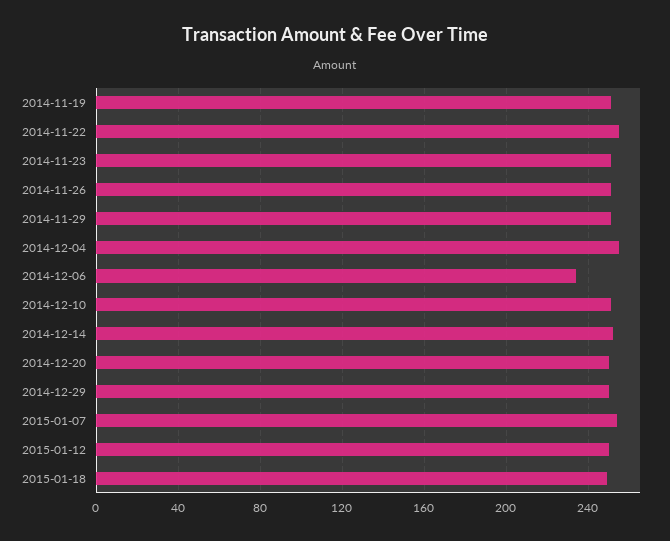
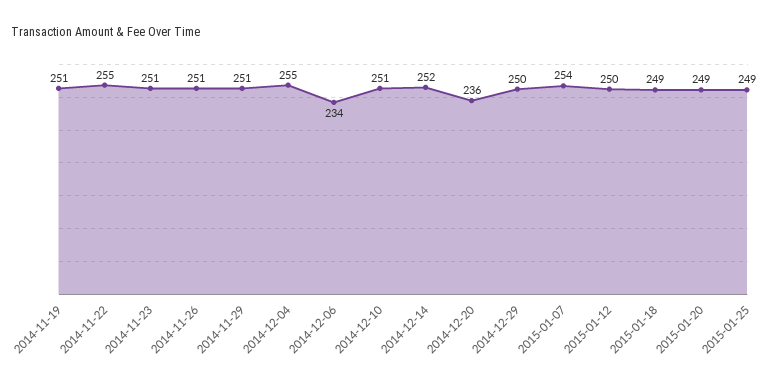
2014-12-20: 250 -> 236
2015-01-20: none -> 249
2015-01-25: none -> 249

